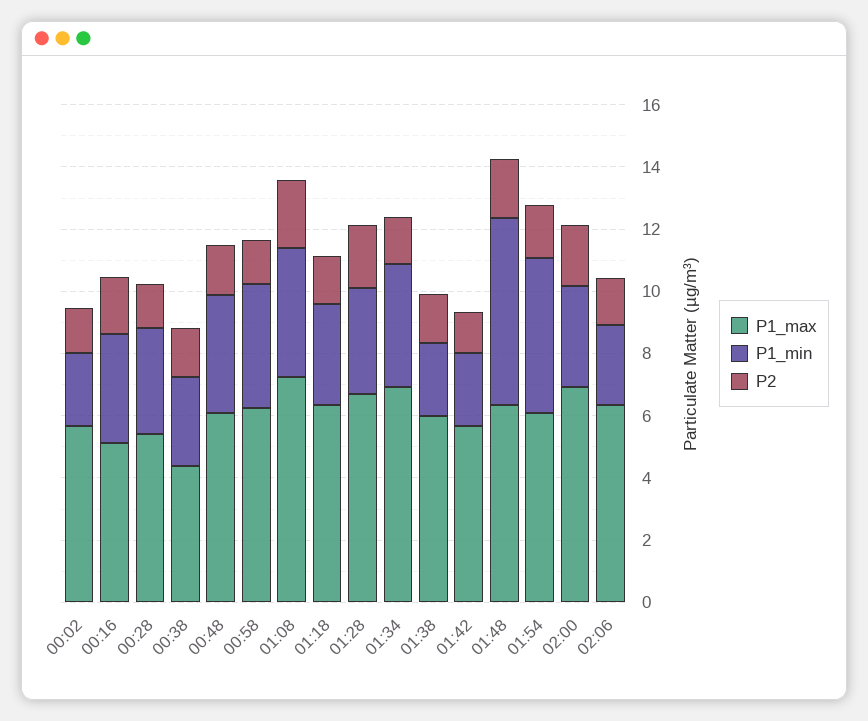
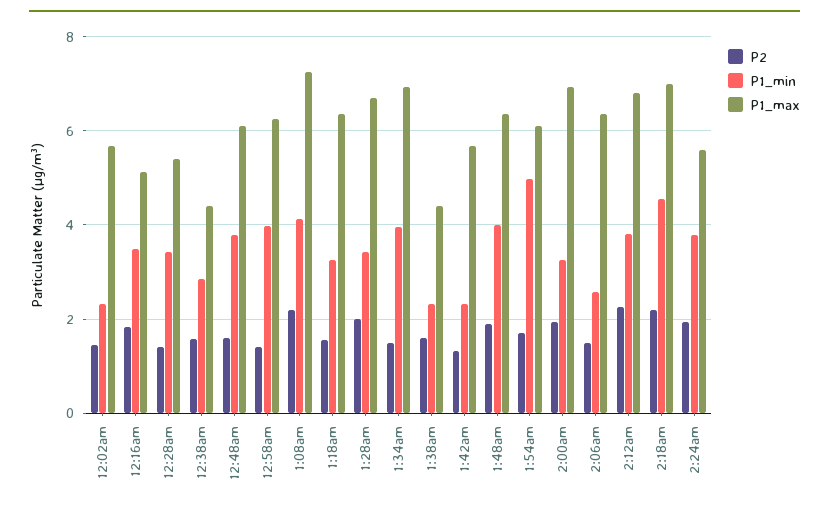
P1_max, 01:38: 6 -> 4.4
P1_min, 01:48: 6 -> 4
P2, 2:12am: none -> 2.2
P1_min, 2:12am: none -> 3.8
P1_max, 2:12am: none -> 6.8
P2, 2:18am: none -> 2.2
P1_min, 2:18am: none -> 4.6
P1_max, 2:18am: none -> 7
P2, 2:24am: none -> 2
P1_min, 2:24am: none -> 3.8
P1_max, 2:24am: none -> 5.6

